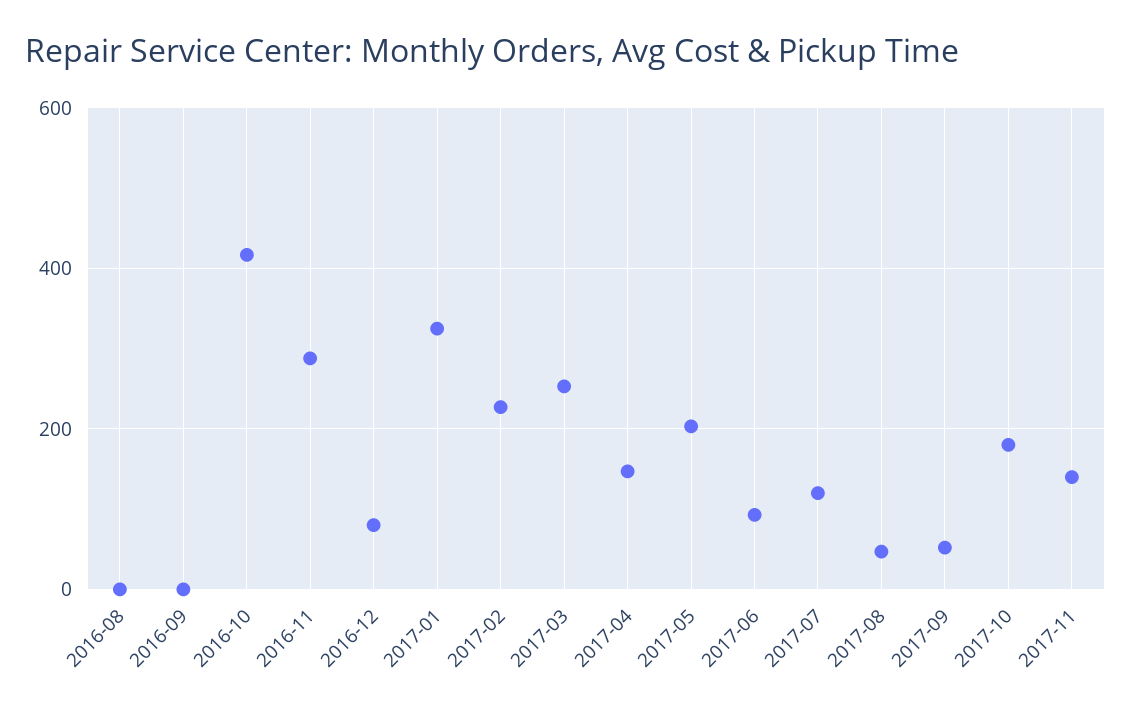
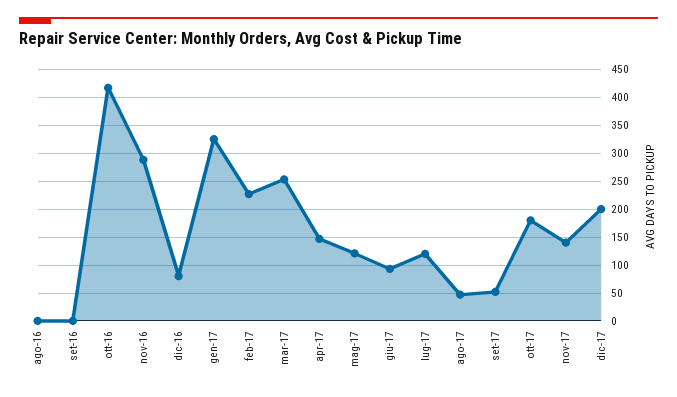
2017-05: 200 -> 125
dic-17: none -> 200

